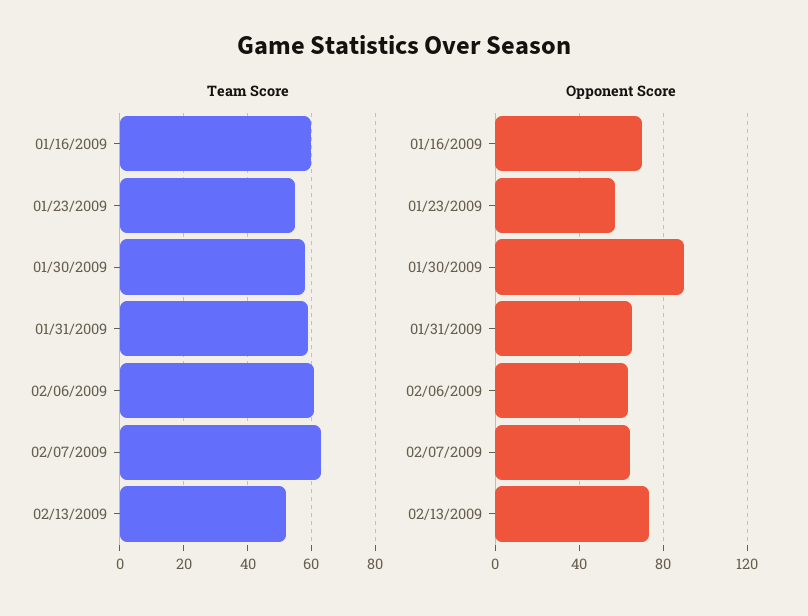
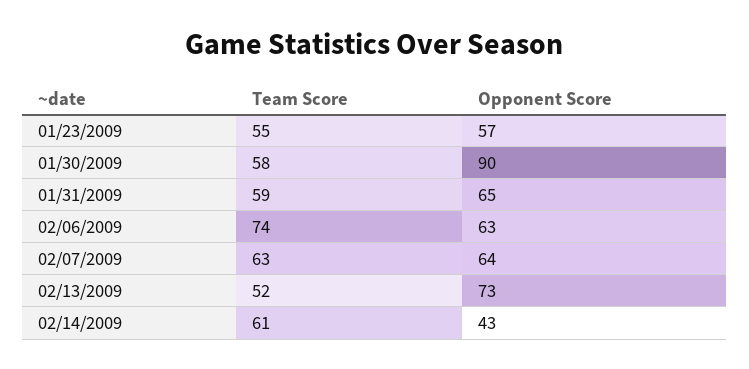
Team Score, 01/16/2009: 60 -> none
Team Score, 02/06/2009: 60 -> 74
Opponent Score, 01/16/2009: 70 -> none
Team Score, 02/14/2009: none -> 61
Opponent Score, 02/14/2009: none -> 43

